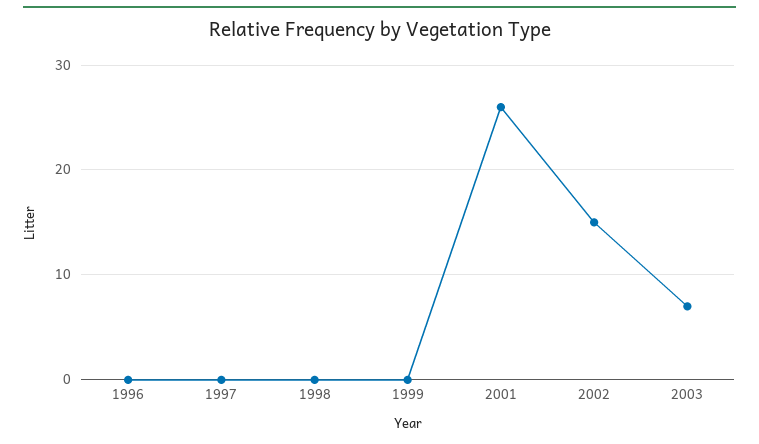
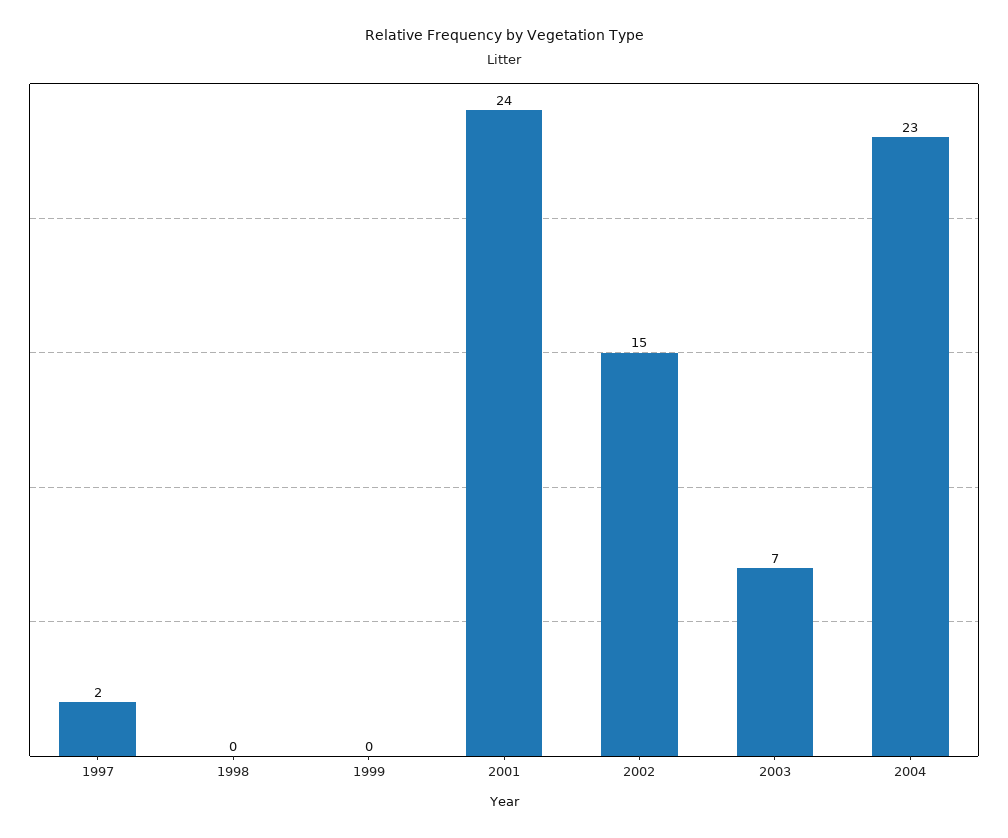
1996: 0 -> none
1997: 0 -> 2
2001: 26 -> 24
2004: none -> 23

